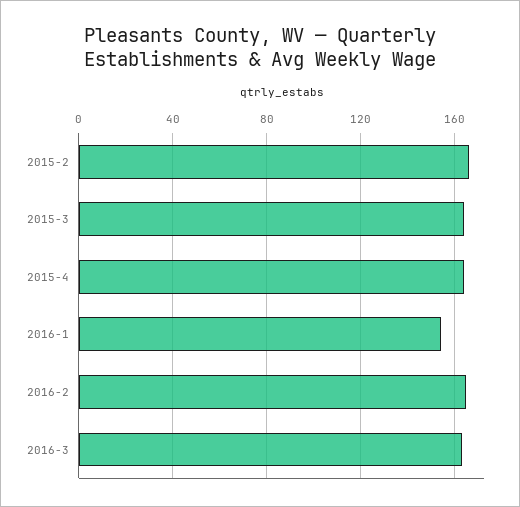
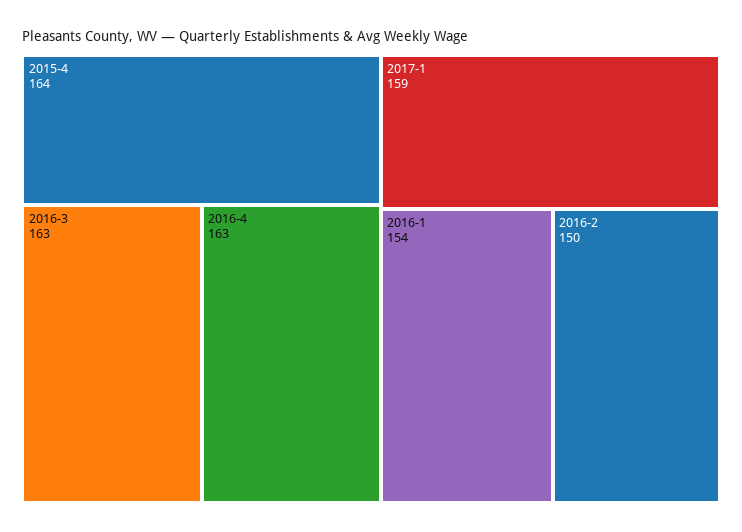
2015-2: 165 -> none
2015-3: 165 -> none
2016-2: 165 -> 150
2016-4: none -> 163
2017-1: none -> 159

